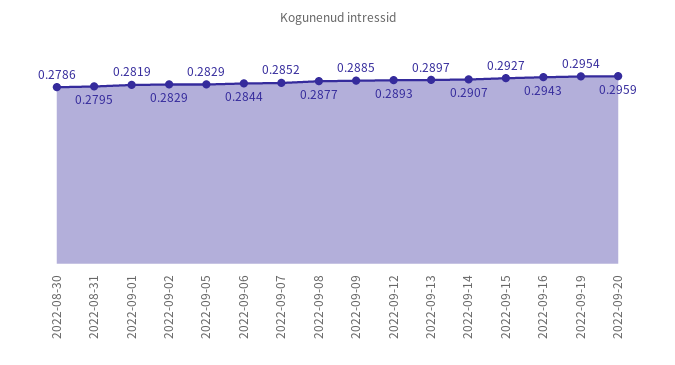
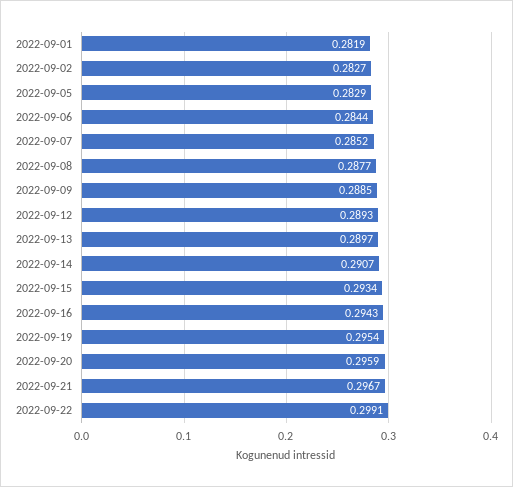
2022-08-30: 0.2786 -> none
2022-08-31: 0.2795 -> none
2022-09-02: 0.2829 -> 0.2827
2022-09-15: 0.2927 -> 0.2934
2022-09-21: none -> 0.2967
2022-09-22: none -> 0.2991

